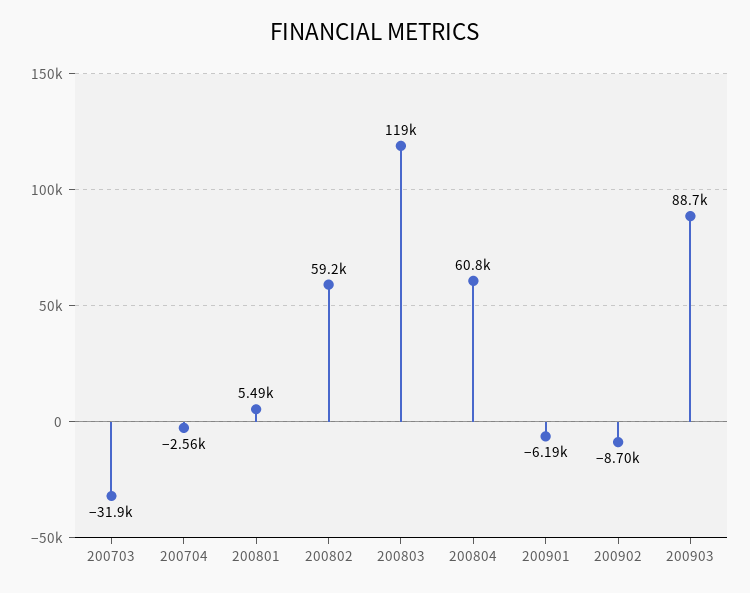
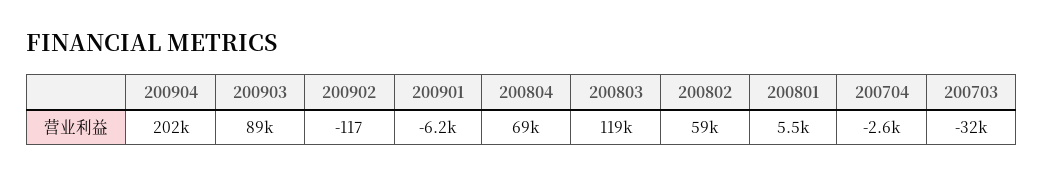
200804: 60800 -> 69000
200902: -8700 -> -117
200904: none -> 202000

